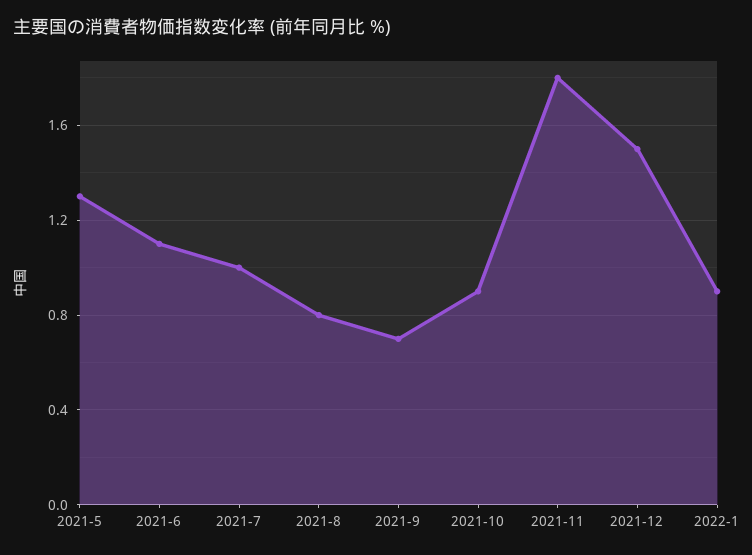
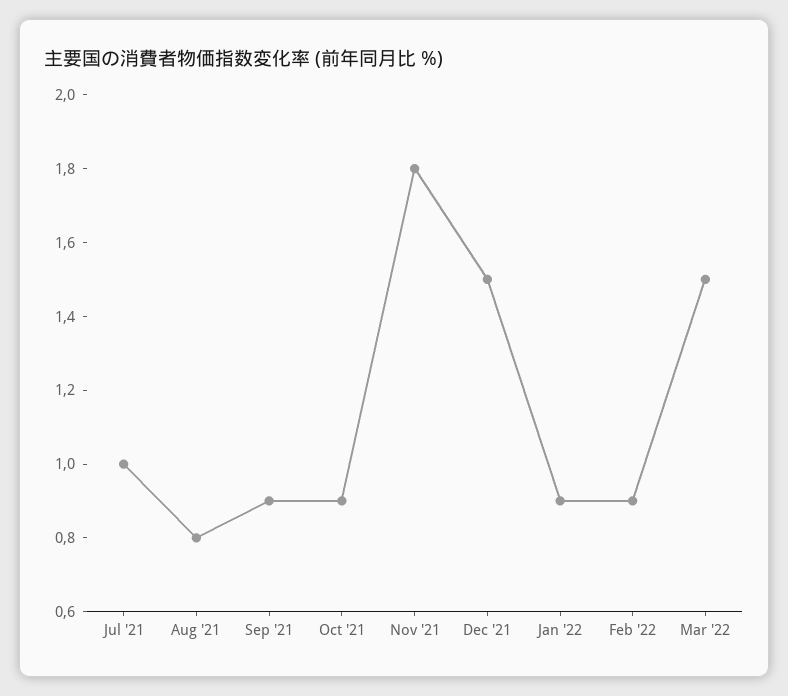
2021-5: 1.3 -> none
2021-6: 1.1 -> none
2021-9: 0.7 -> 0.9
Feb '22: none -> 0.9
Mar '22: none -> 1.5

